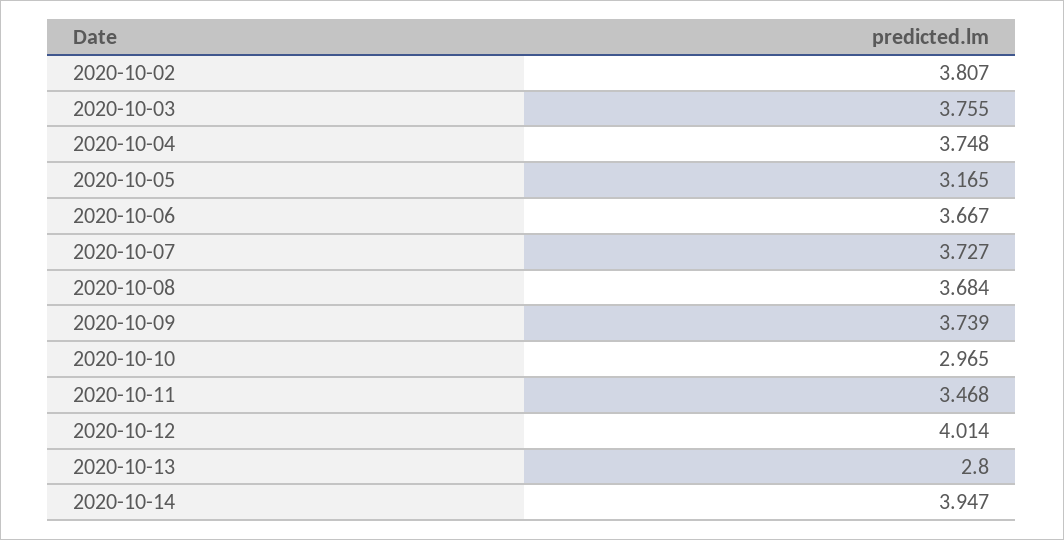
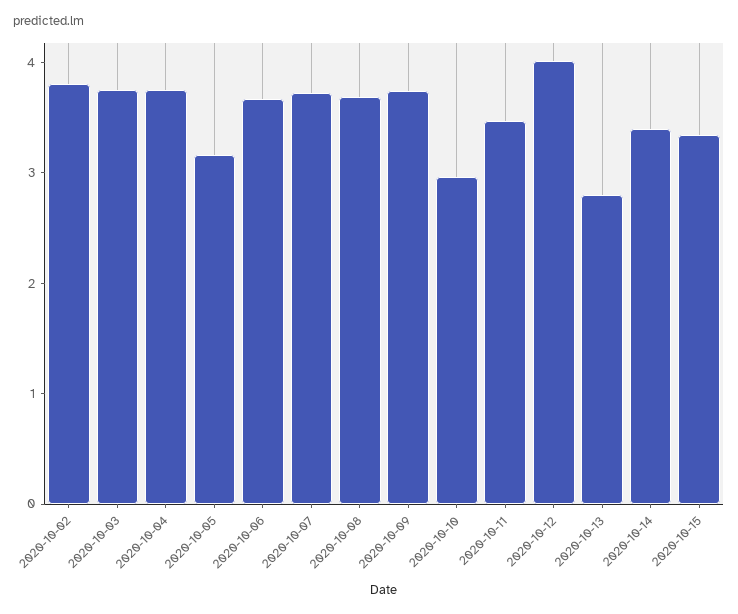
2020-10-14: 3.947 -> 3.4
2020-10-15: none -> 3.4

